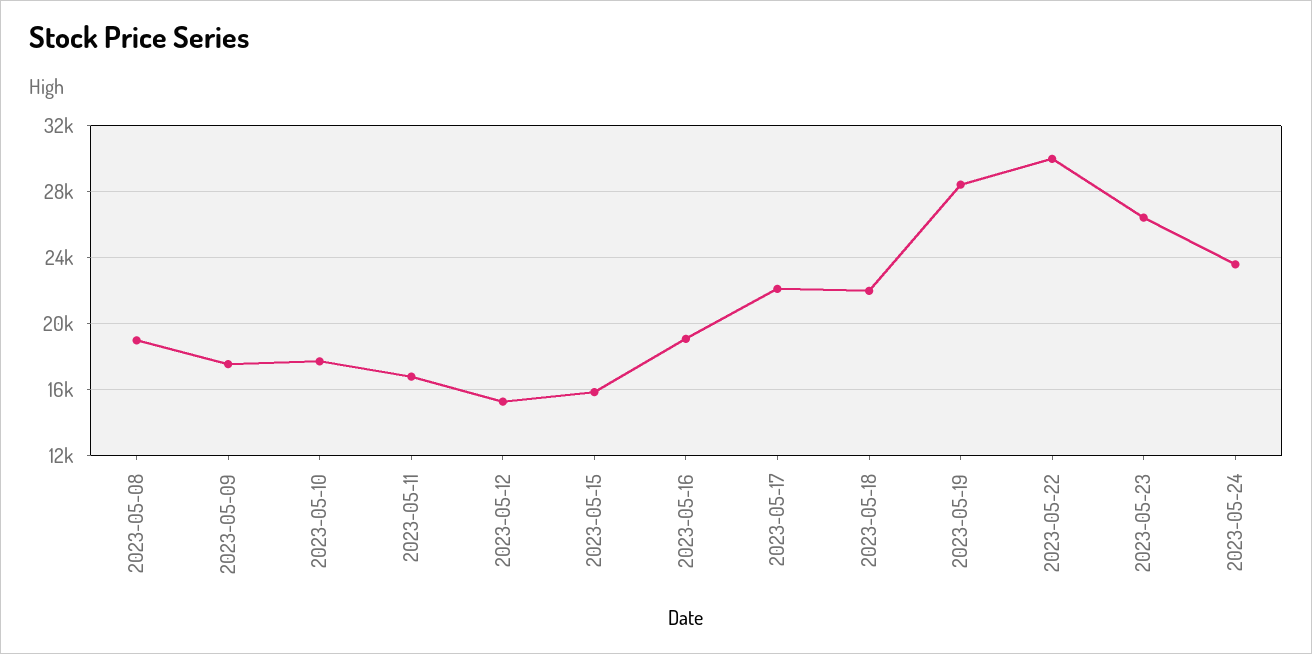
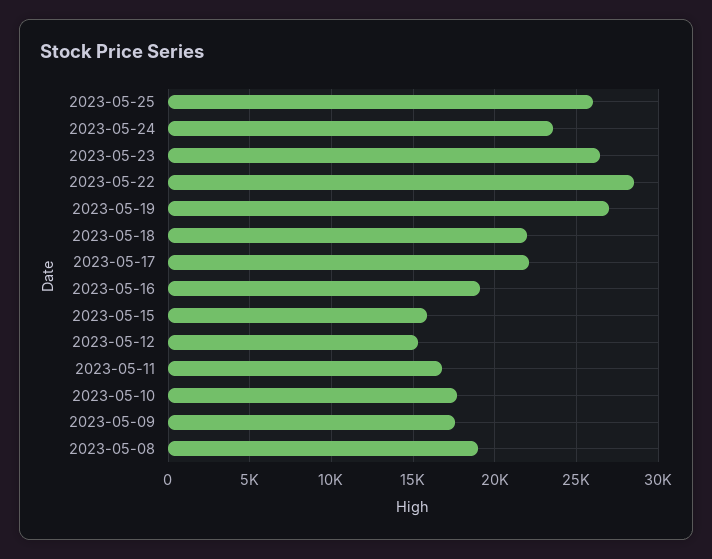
2023-05-19: 28500 -> 27000
2023-05-22: 30000 -> 28500
2023-05-25: none -> 26000

